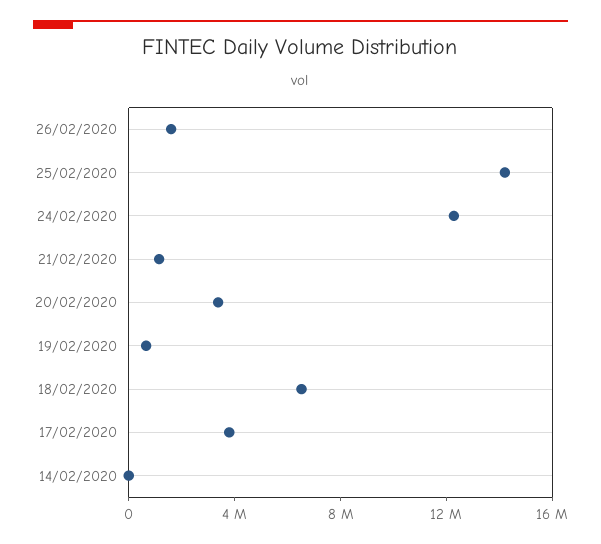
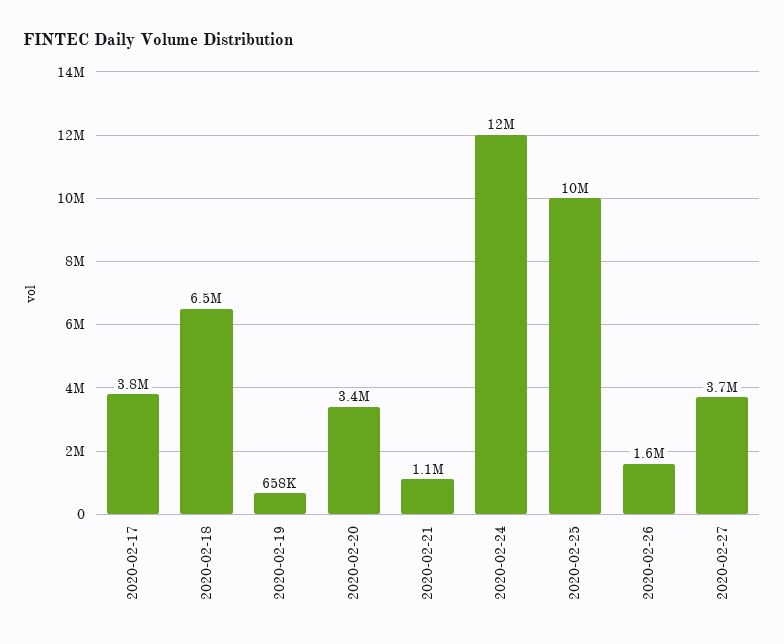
25/02/2020: 14000000 -> 10000000
14/02/2020: 0 -> none
2020-02-27: none -> 3700000

